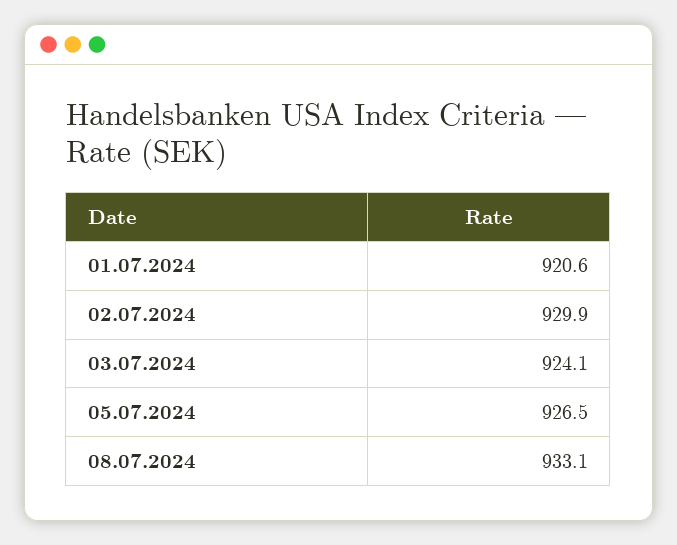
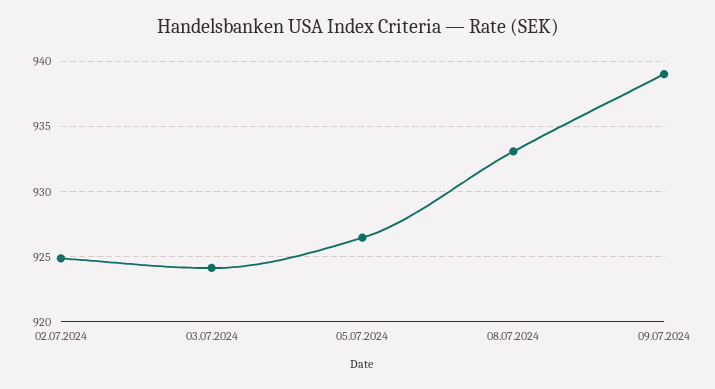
01.07.2024: 920.6 -> none
02.07.2024: 929.9 -> 925
09.07.2024: none -> 939

